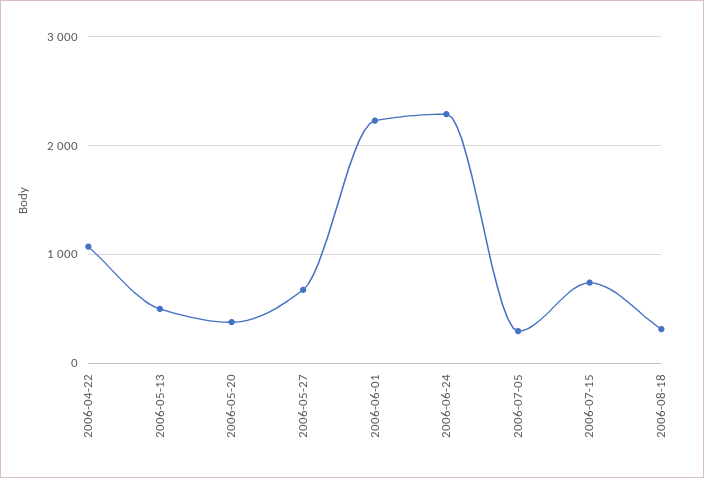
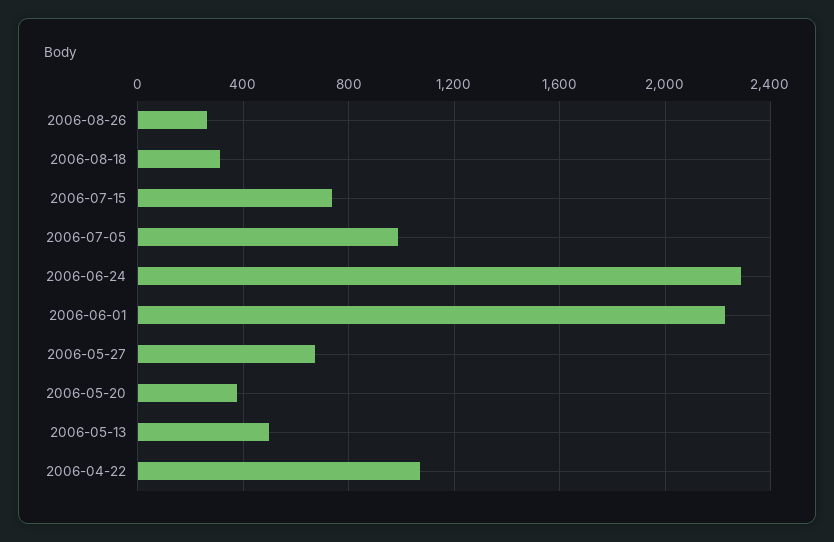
2006-07-05: 300 -> 1000
2006-08-26: none -> 250

